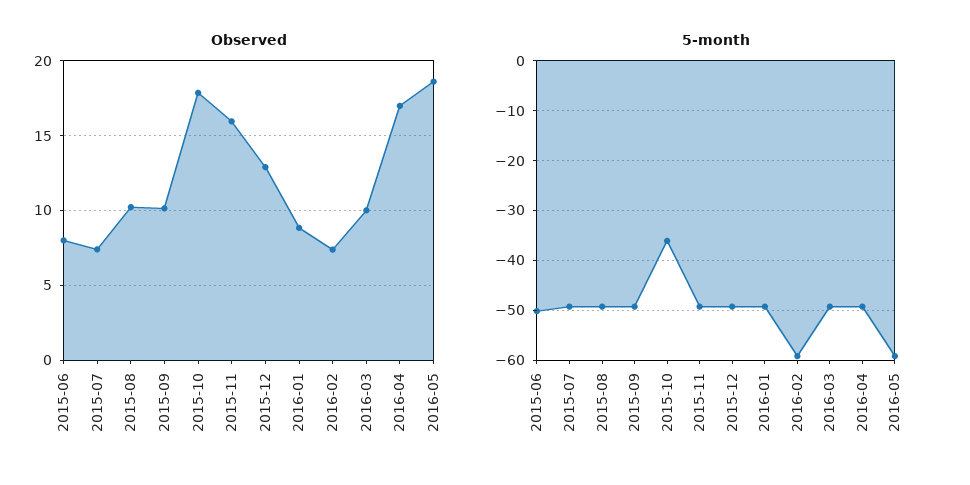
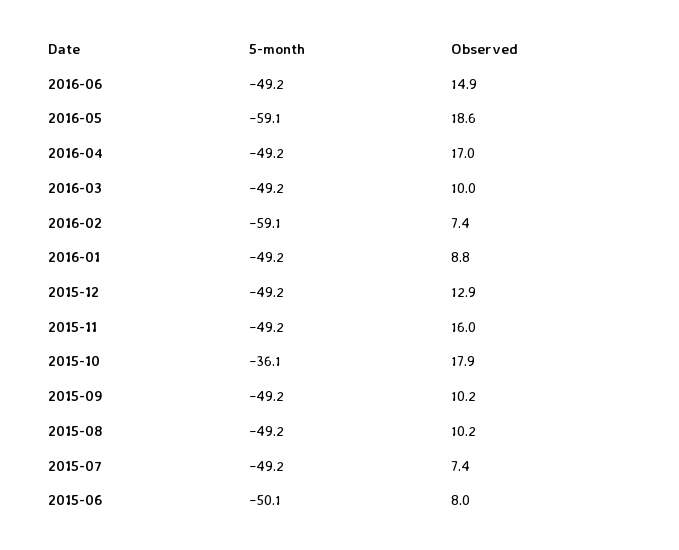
5-month, 2016-06: none -> -49.2
Observed, 2016-06: none -> 14.9

